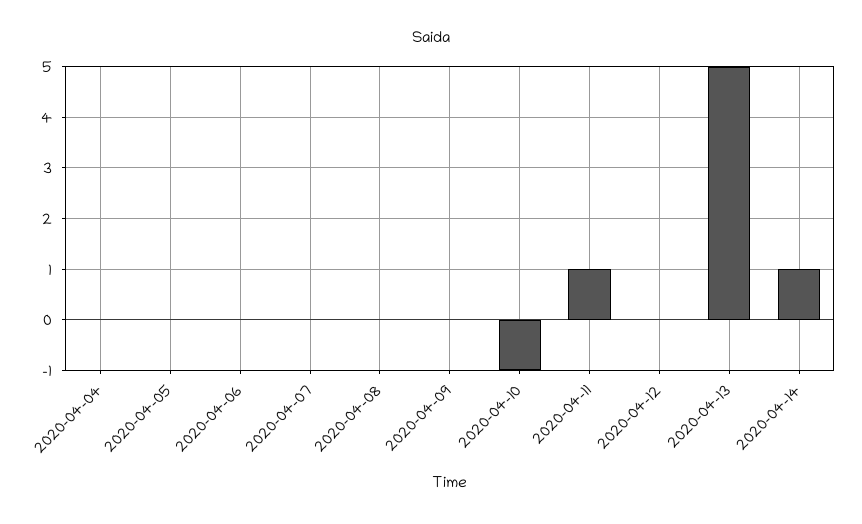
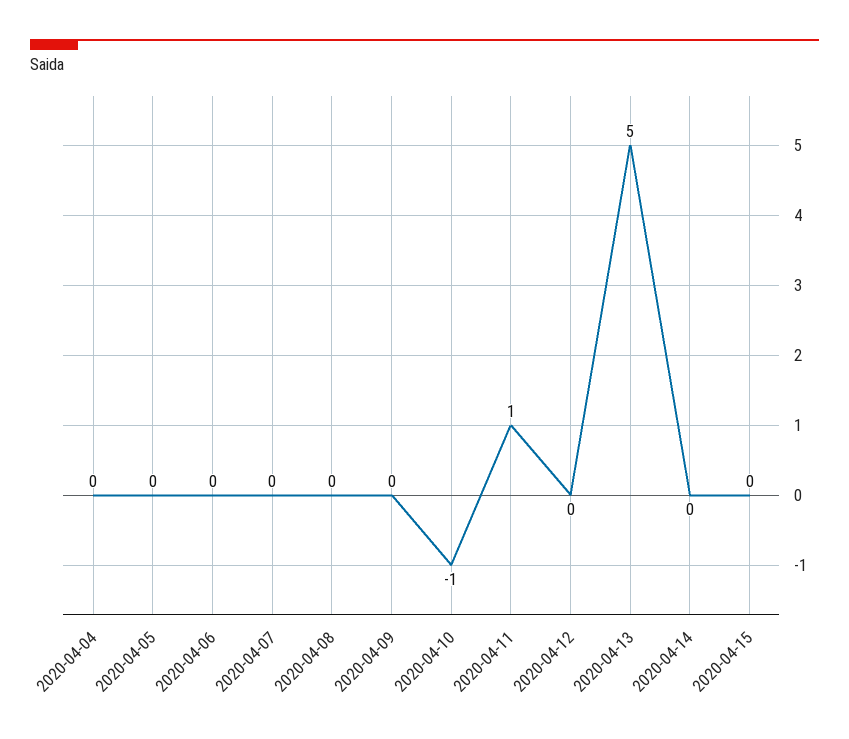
2020-04-14: 1 -> 0
2020-04-15: none -> 0

